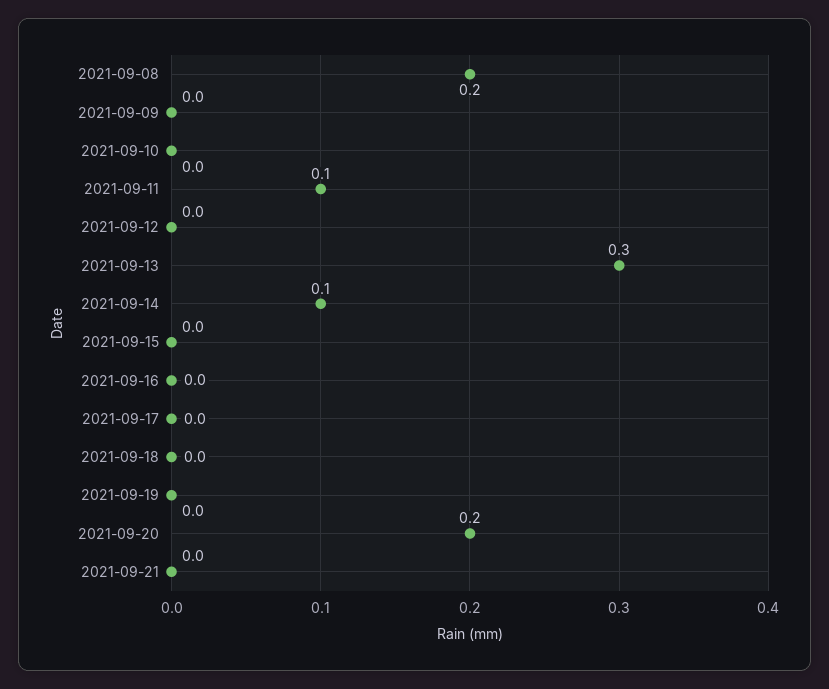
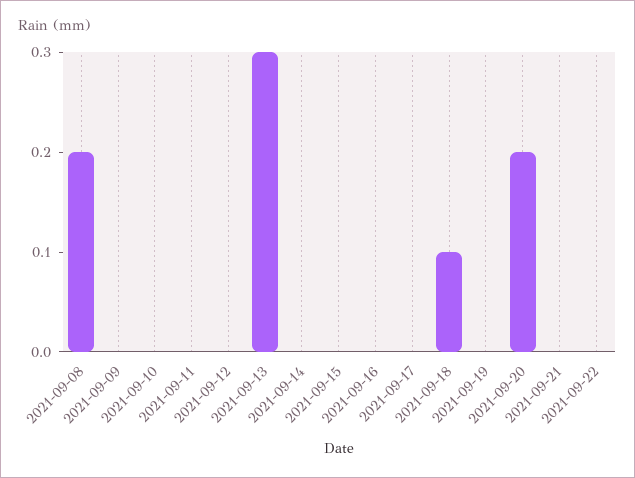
2021-09-11: 0.1 -> 0
2021-09-14: 0.1 -> 0
2021-09-18: 0 -> 0.1
2021-09-22: none -> 0

